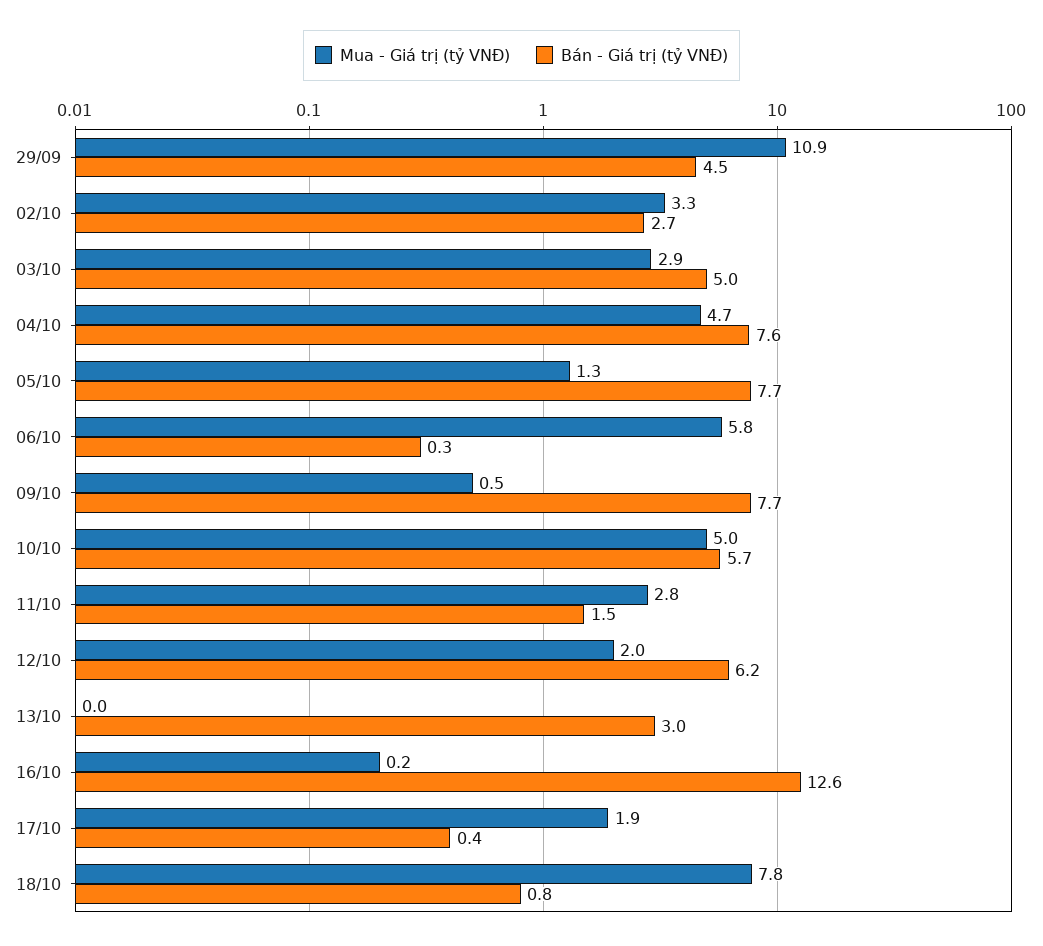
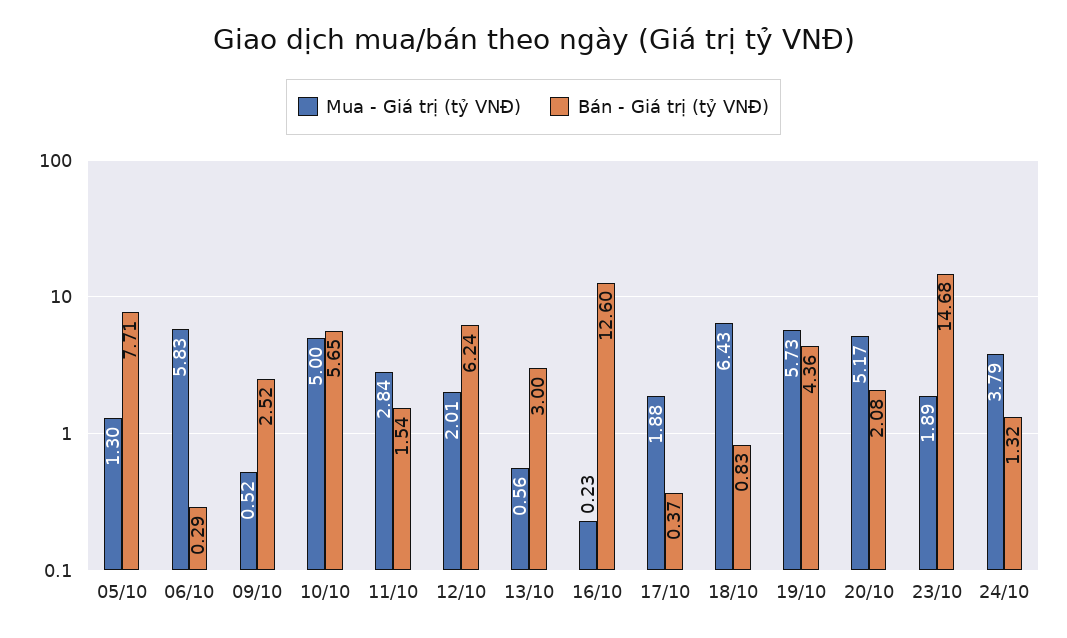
Mua - Giá trị (tỷ VNĐ), 29/09: 10.9 -> none
Bán - Giá trị (tỷ VNĐ), 29/09: 4.5 -> none
Mua - Giá trị (tỷ VNĐ), 02/10: 3.3 -> none
Bán - Giá trị (tỷ VNĐ), 02/10: 2.7 -> none
Mua - Giá trị (tỷ VNĐ), 03/10: 2.9 -> none
Bán - Giá trị (tỷ VNĐ), 03/10: 5 -> none
Mua - Giá trị (tỷ VNĐ), 04/10: 4.7 -> none
Bán - Giá trị (tỷ VNĐ), 04/10: 7.6 -> none
Bán - Giá trị (tỷ VNĐ), 09/10: 7.7 -> 2.52
Mua - Giá trị (tỷ VNĐ), 13/10: 0 -> 0.56
Mua - Giá trị (tỷ VNĐ), 18/10: 7.8 -> 6.43
Mua - Giá trị (tỷ VNĐ), 19/10: none -> 5.73
Bán - Giá trị (tỷ VNĐ), 19/10: none -> 4.36
Mua - Giá trị (tỷ VNĐ), 20/10: none -> 5.17
Bán - Giá trị (tỷ VNĐ), 20/10: none -> 2.08
Mua - Giá trị (tỷ VNĐ), 23/10: none -> 1.89
Bán - Giá trị (tỷ VNĐ), 23/10: none -> 14.68
Mua - Giá trị (tỷ VNĐ), 24/10: none -> 3.79
Bán - Giá trị (tỷ VNĐ), 24/10: none -> 1.32

